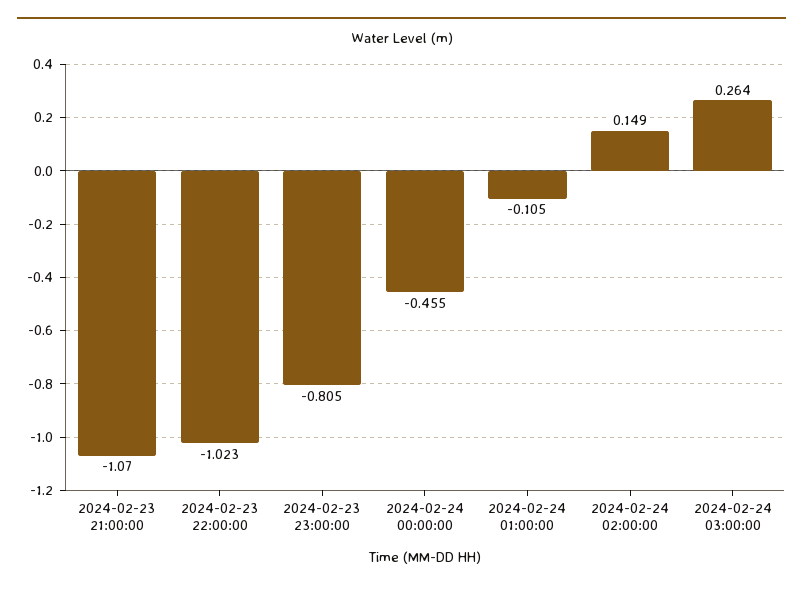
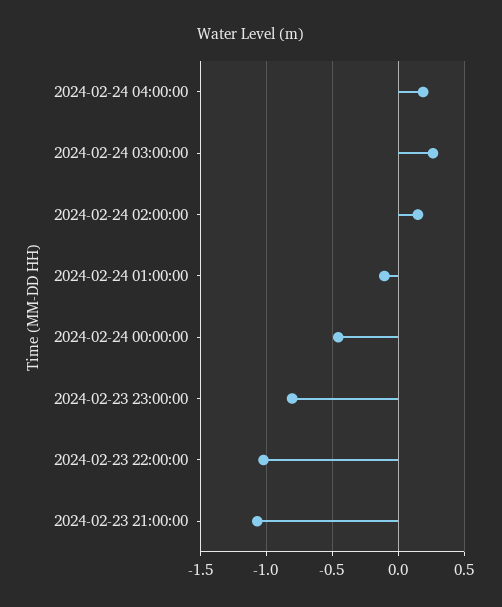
2024-02-24 04:00:00: none -> 0.2

